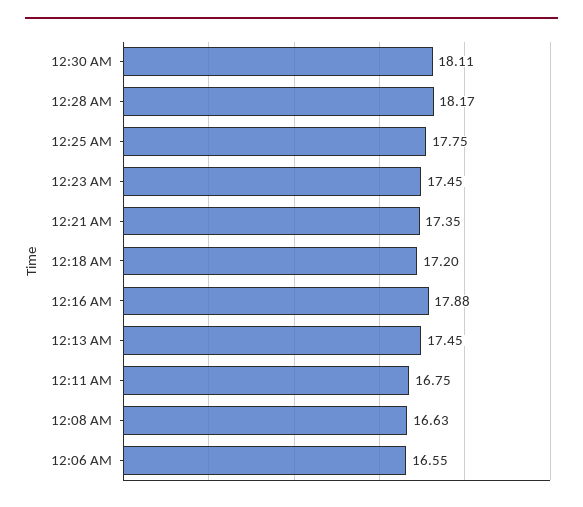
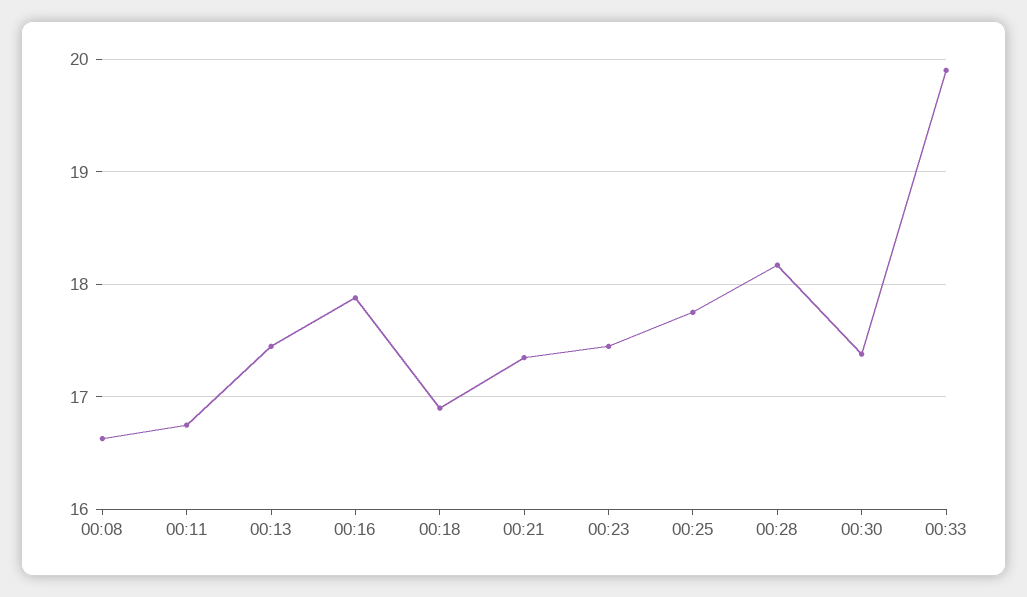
12:30 AM: 18.11 -> 17.4
12:18 AM: 17.2 -> 16.9
12:06 AM: 16.55 -> none
00:33: none -> 19.9

